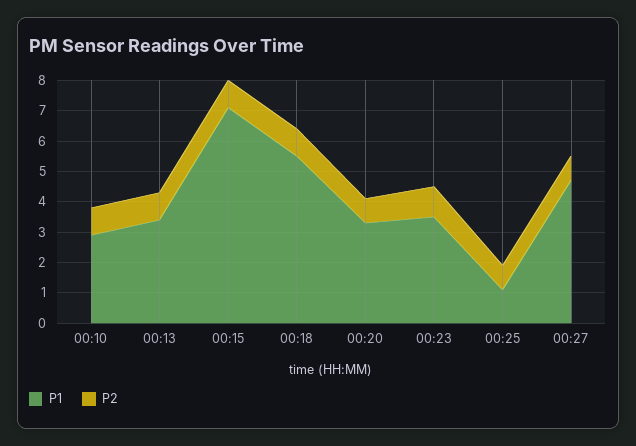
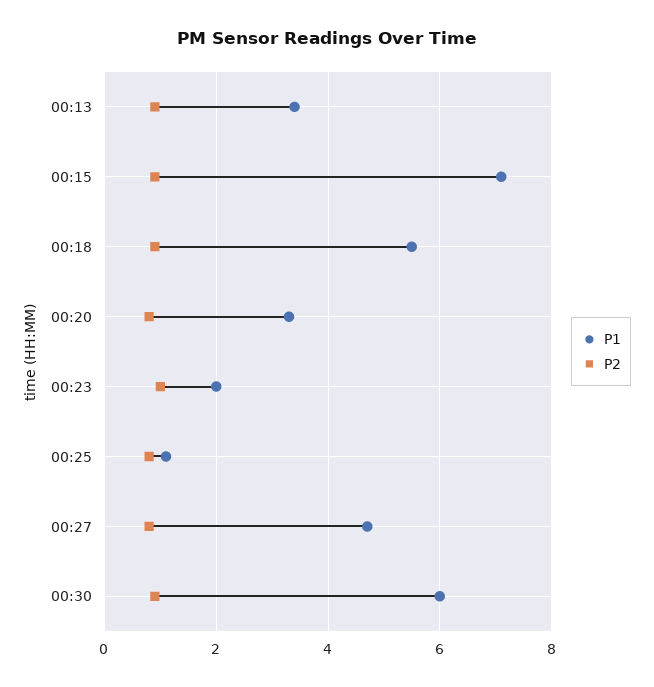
P1, 00:10: 3 -> none
P2, 00:10: 1 -> none
P1, 00:23: 3.5 -> 2
P1, 00:30: none -> 6
P2, 00:30: none -> 1

